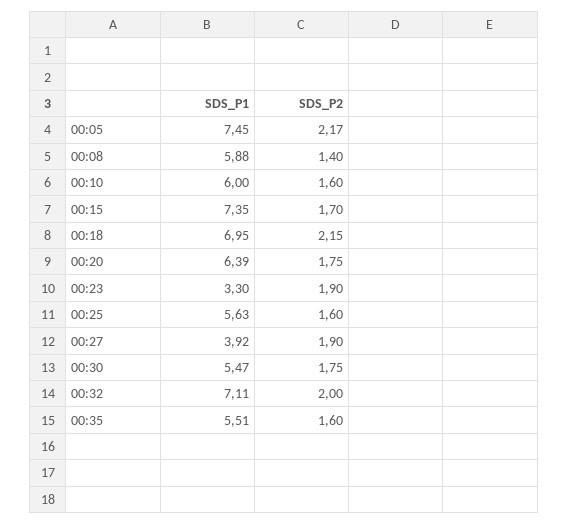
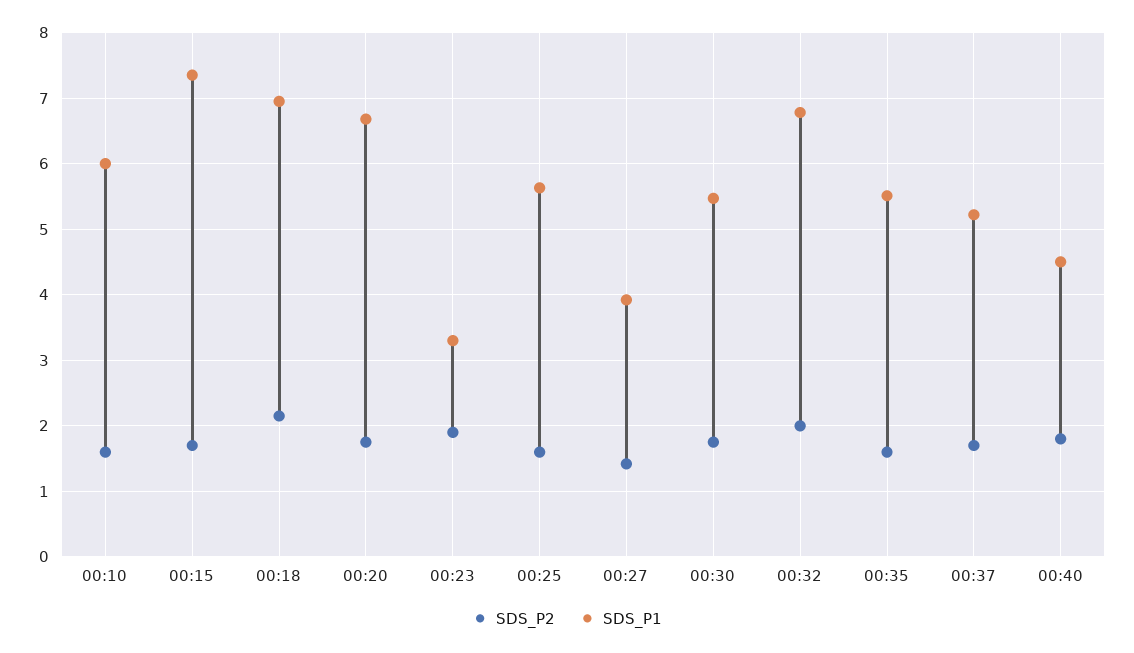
SDS_P1, 00:05: 7.45 -> none
SDS_P2, 00:05: 2.17 -> none
SDS_P1, 00:08: 5.88 -> none
SDS_P2, 00:08: 1.4 -> none
SDS_P1, 00:20: 6.39 -> 6.7
SDS_P2, 00:27: 1.9 -> 1.4
SDS_P1, 00:32: 7.11 -> 6.8
SDS_P2, 00:37: none -> 1.7
SDS_P1, 00:37: none -> 5.2
SDS_P2, 00:40: none -> 1.8
SDS_P1, 00:40: none -> 4.5

